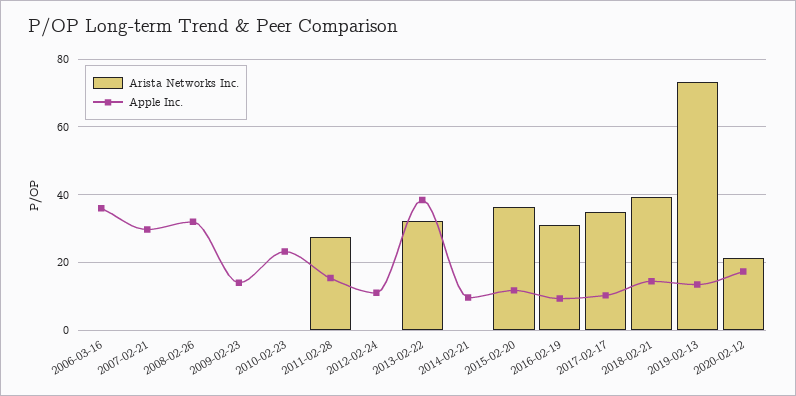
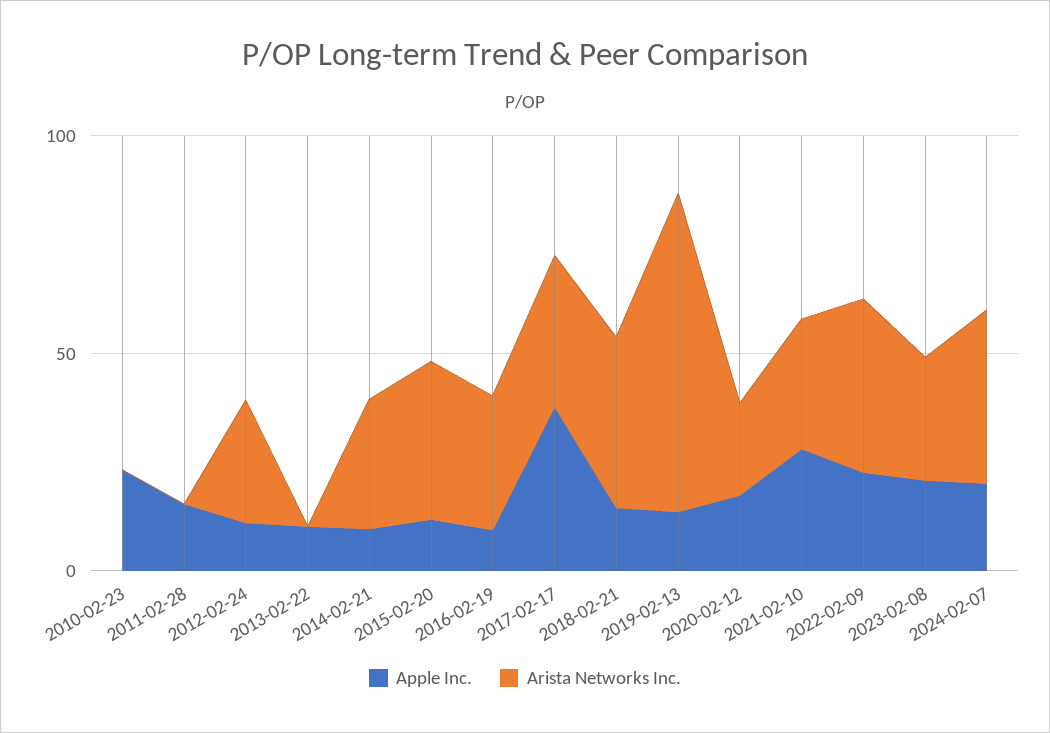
Arista Networks Inc., 2006-03-16: 0 -> none
Apple Inc., 2006-03-16: 36 -> none
Arista Networks Inc., 2007-02-21: 0 -> none
Apple Inc., 2007-02-21: 30 -> none
Arista Networks Inc., 2008-02-26: 0 -> none
Apple Inc., 2008-02-26: 32 -> none
Arista Networks Inc., 2009-02-23: 0 -> none
Apple Inc., 2009-02-23: 14 -> none
Arista Networks Inc., 2011-02-28: 28 -> 0
Arista Networks Inc., 2012-02-24: 0 -> 30
Arista Networks Inc., 2013-02-22: 32 -> 0
Apple Inc., 2013-02-22: 38 -> 10
Arista Networks Inc., 2014-02-21: 0 -> 30
Apple Inc., 2017-02-17: 10 -> 40
Apple Inc., 2021-02-10: none -> 30
Arista Networks Inc., 2021-02-10: none -> 30
Apple Inc., 2022-02-09: none -> 20
Arista Networks Inc., 2022-02-09: none -> 40
Apple Inc., 2023-02-08: none -> 20
Arista Networks Inc., 2023-02-08: none -> 30
Apple Inc., 2024-02-07: none -> 20
Arista Networks Inc., 2024-02-07: none -> 40

